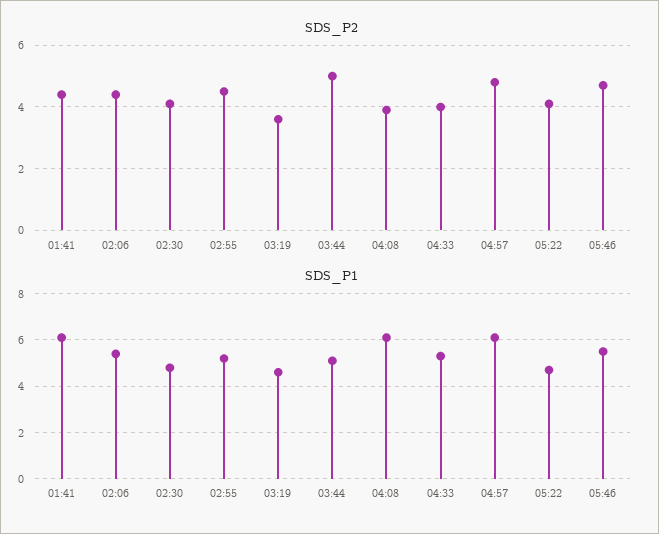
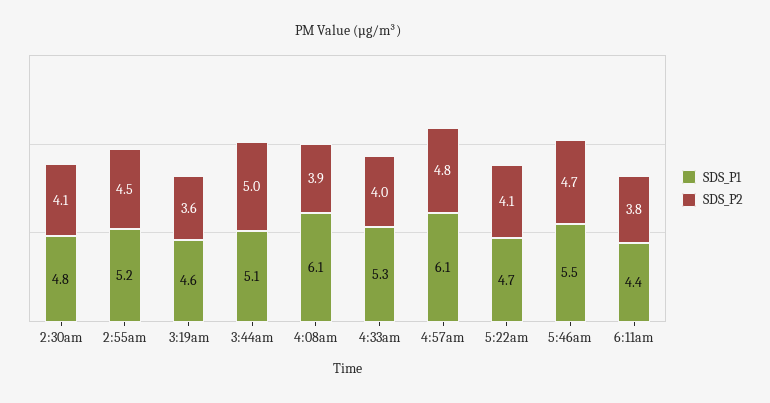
SDS_P2, 01:41: 4.5 -> none
SDS_P2, 02:06: 4.5 -> none
SDS_P1, 01:41: 6 -> none
SDS_P1, 02:06: 5.5 -> none
SDS_P1, 6:11am: none -> 4.4
SDS_P2, 6:11am: none -> 3.8

